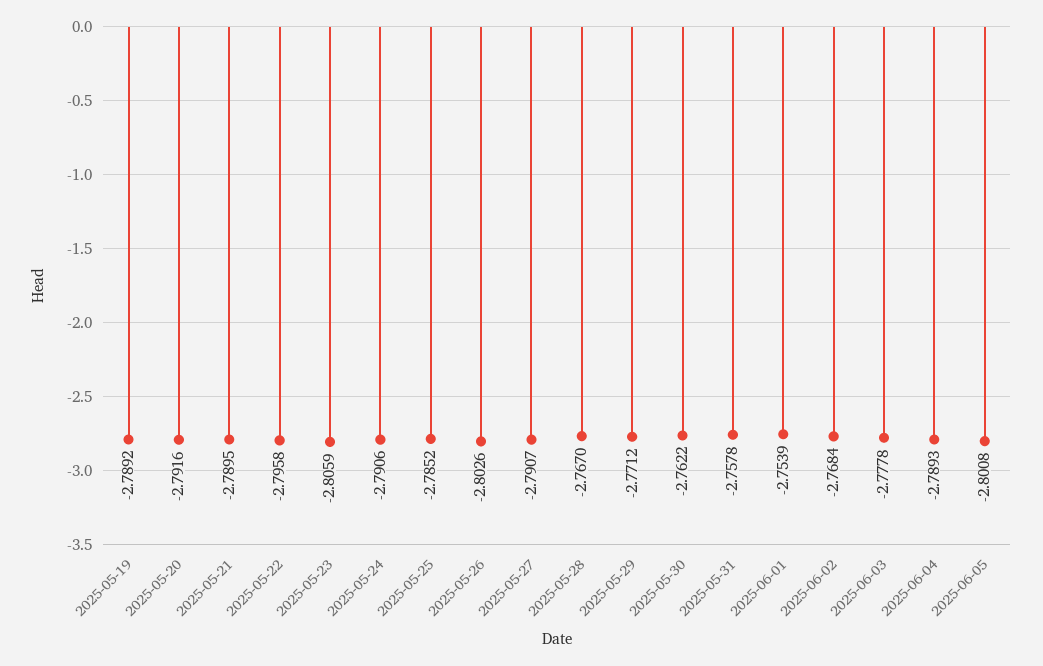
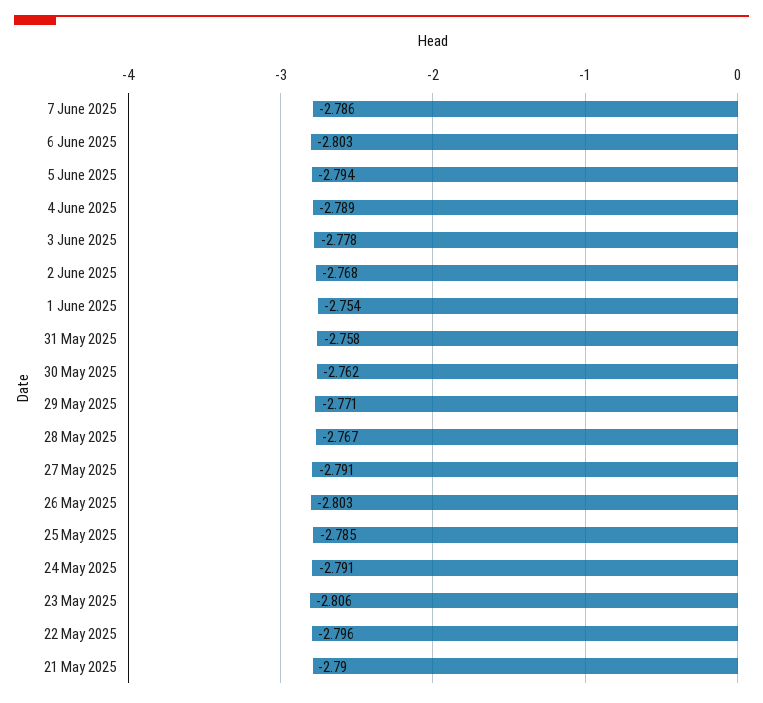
2025-05-19: -2.7892 -> none
2025-05-20: -2.7916 -> none
2025-06-05: -2.8008 -> -2.794
7 June 2025: none -> -2.786
6 June 2025: none -> -2.803

